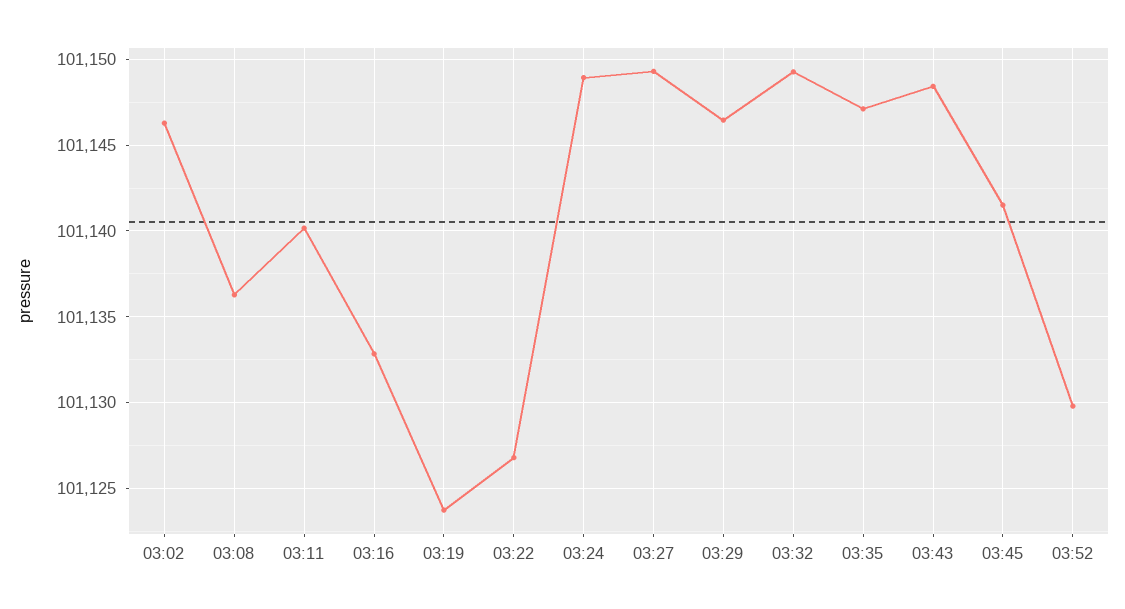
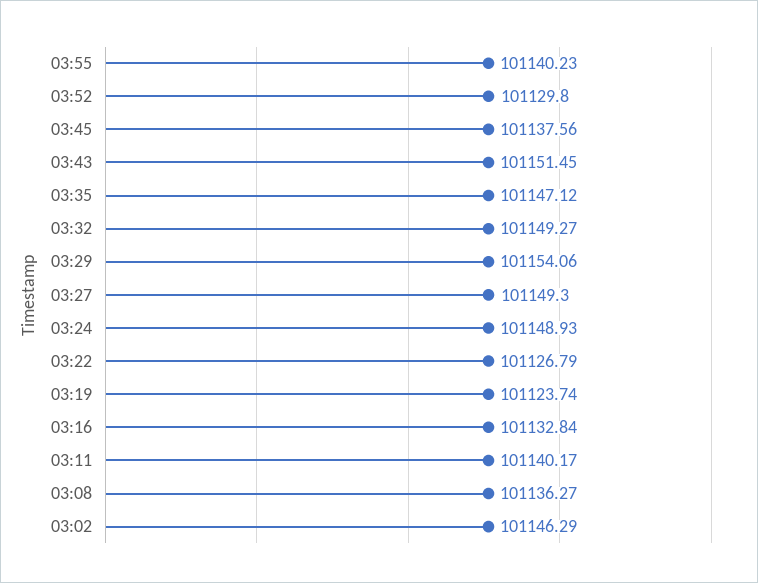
03:29: 101146.5 -> 101154.06
03:43: 101148.5 -> 101151.45
03:45: 101141.5 -> 101137.56
03:55: none -> 101140.23

